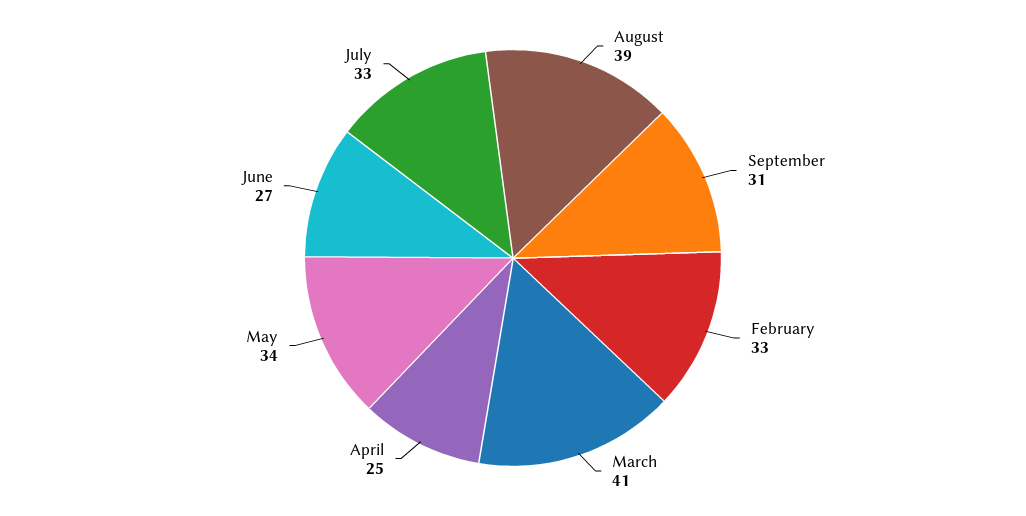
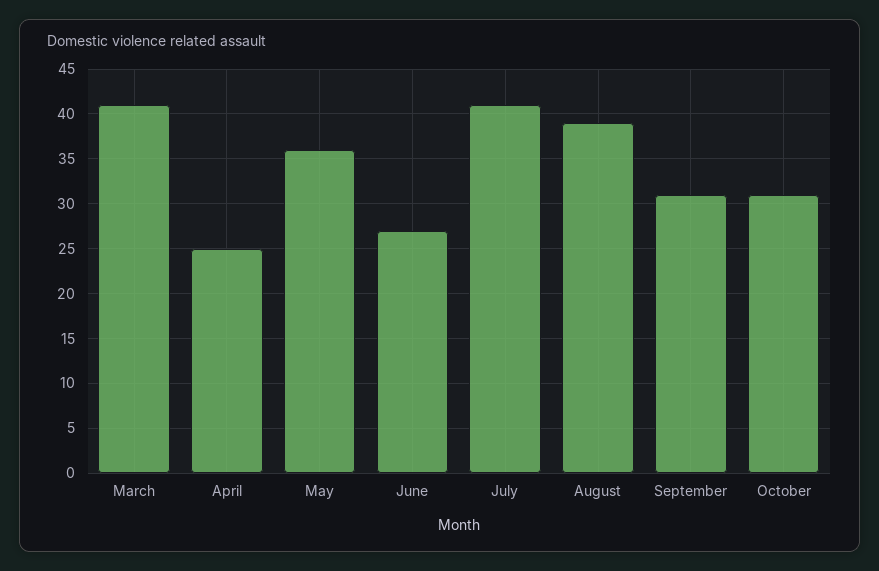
February: 33 -> none
May: 34 -> 36
July: 33 -> 41
October: none -> 31

